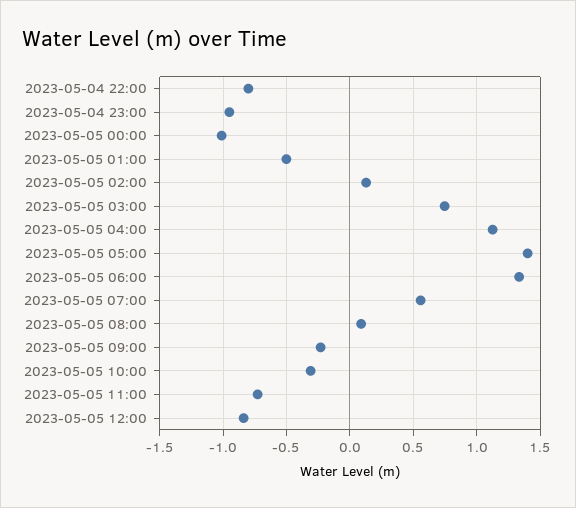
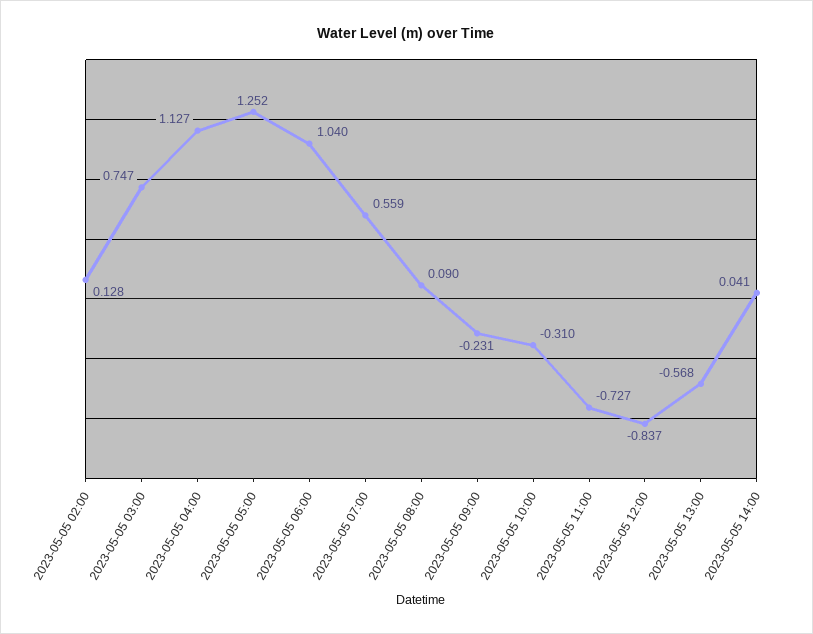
2023-05-04 22:00: -0.8 -> none
2023-05-04 23:00: -0.95 -> none
2023-05-05 00:00: -1 -> none
2023-05-05 01:00: -0.5 -> none
2023-05-05 05:00: 1.4 -> 1.252
2023-05-05 06:00: 1.35 -> 1.04
2023-05-05 13:00: none -> -0.568
2023-05-05 14:00: none -> 0.041

